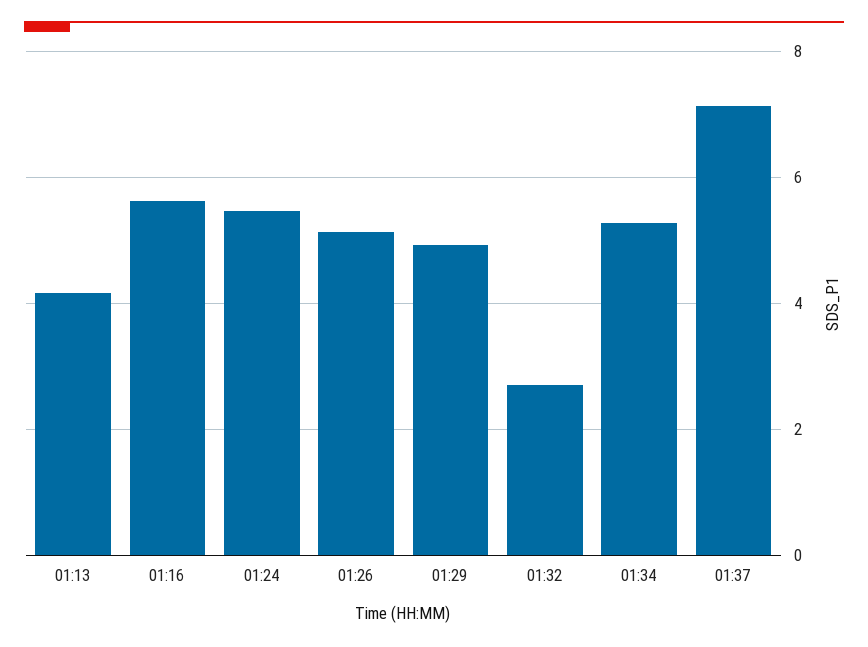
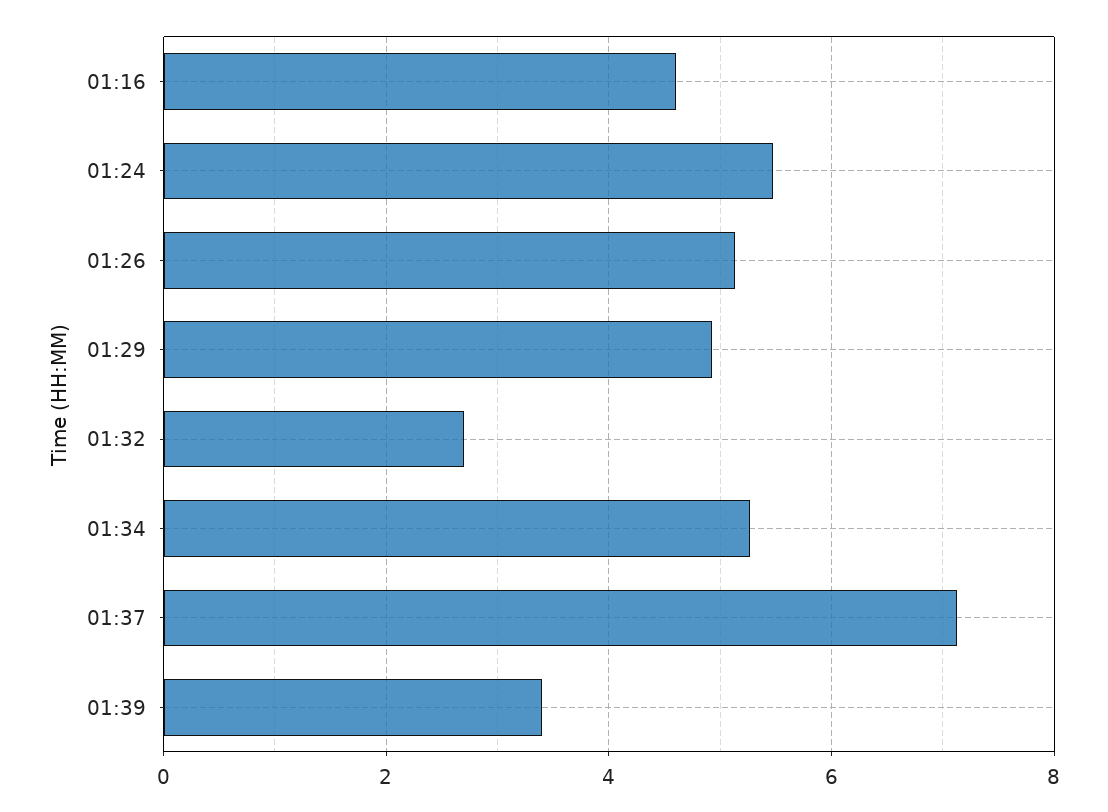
01:13: 4.2 -> none
01:16: 5.6 -> 4.6
01:39: none -> 3.4

